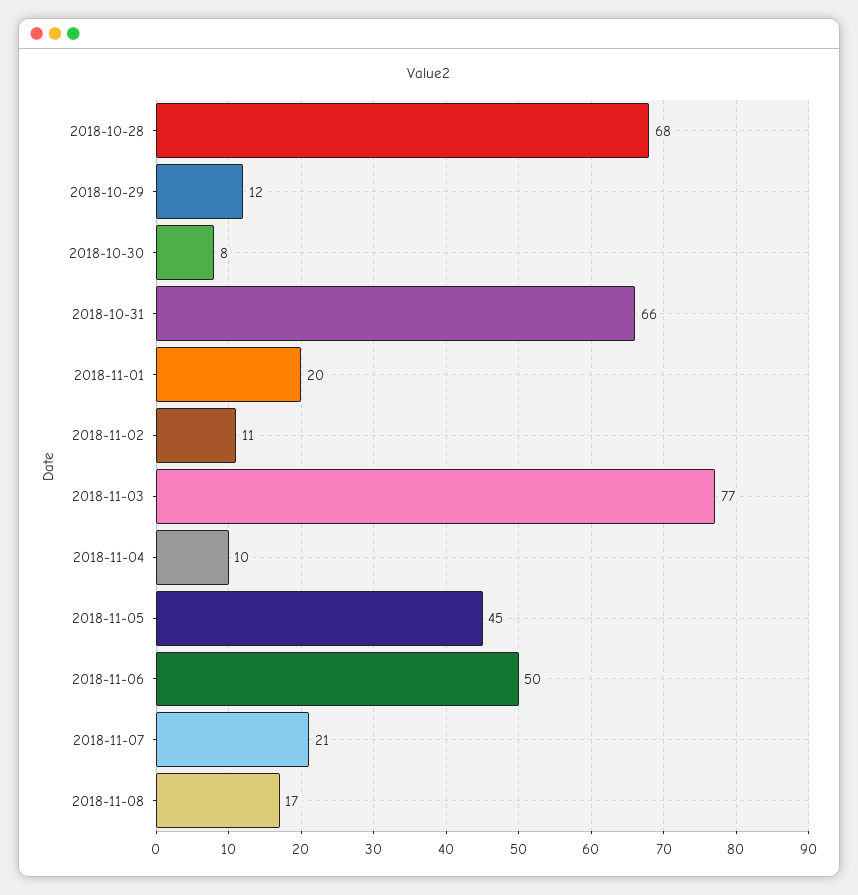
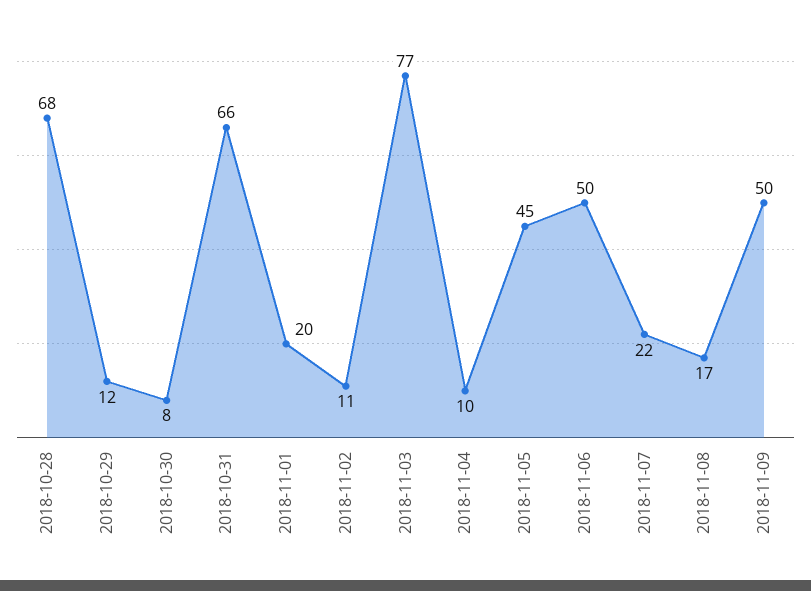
2018-11-07: 21 -> 22
2018-11-09: none -> 50

